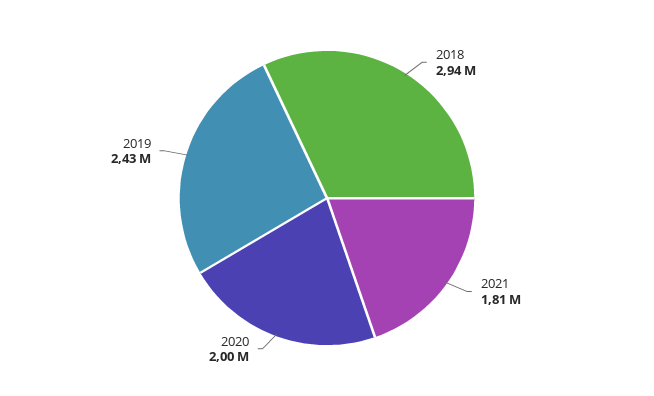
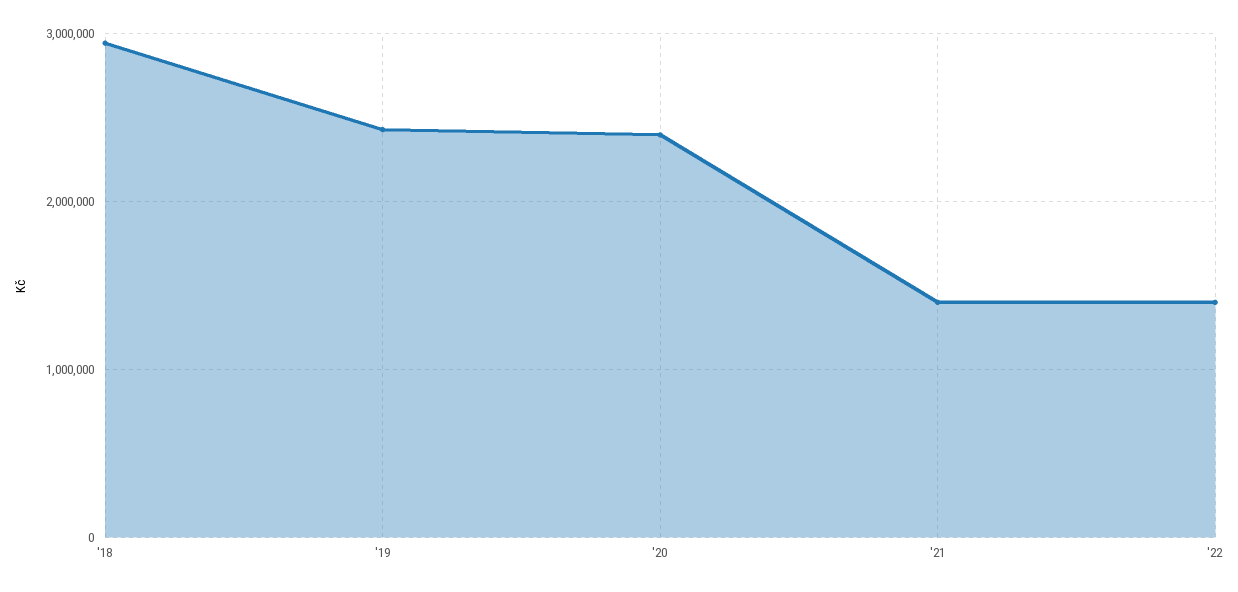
2021: 1810000 -> 1400000
2020: 2000000 -> 2400000
'22: none -> 1400000

